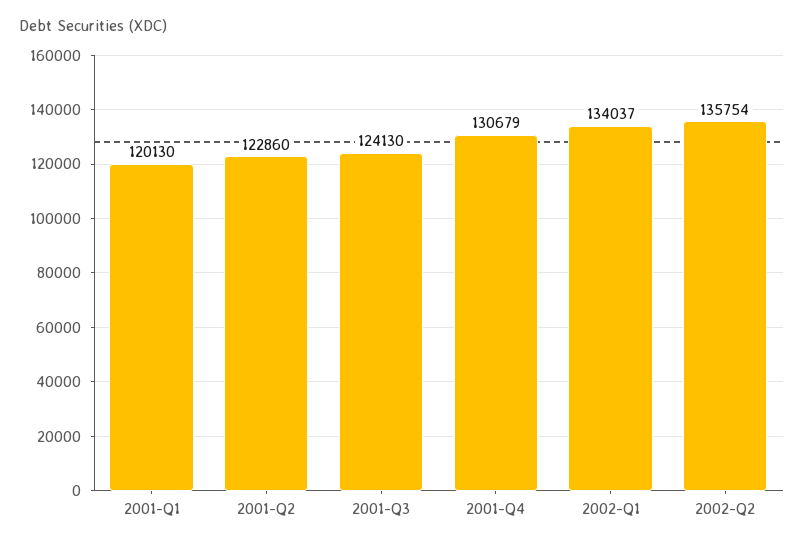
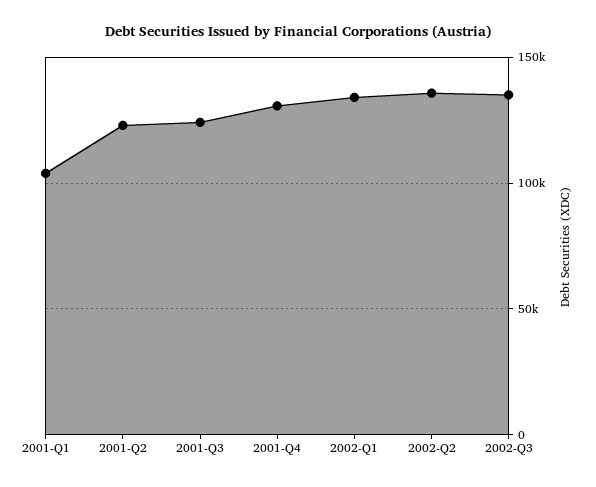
2001-Q1: 120130 -> 105000
2002-Q3: none -> 135000

